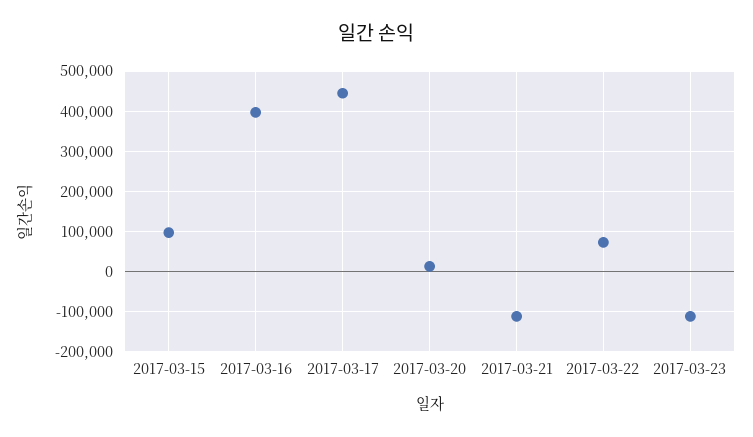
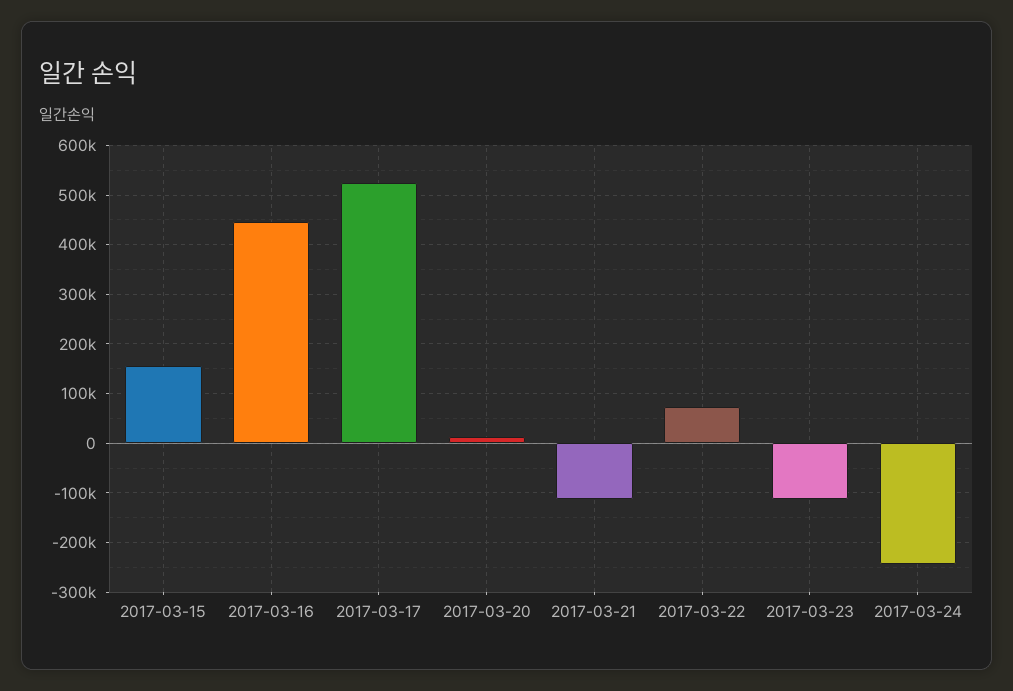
2017-03-15: 100000 -> 160000
2017-03-16: 400000 -> 440000
2017-03-17: 440000 -> 520000
2017-03-24: none -> -240000

